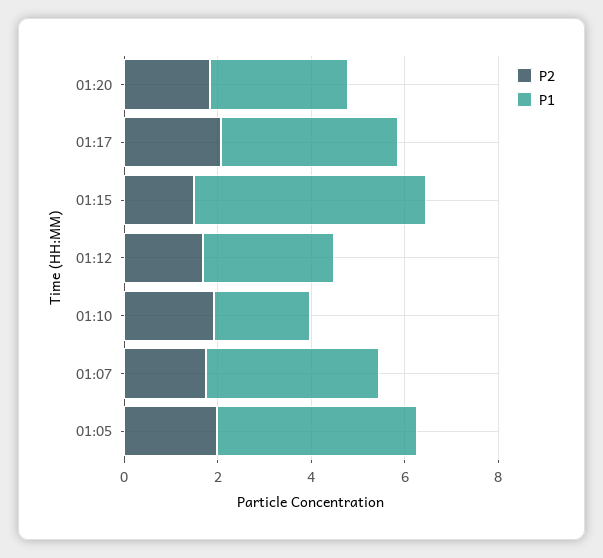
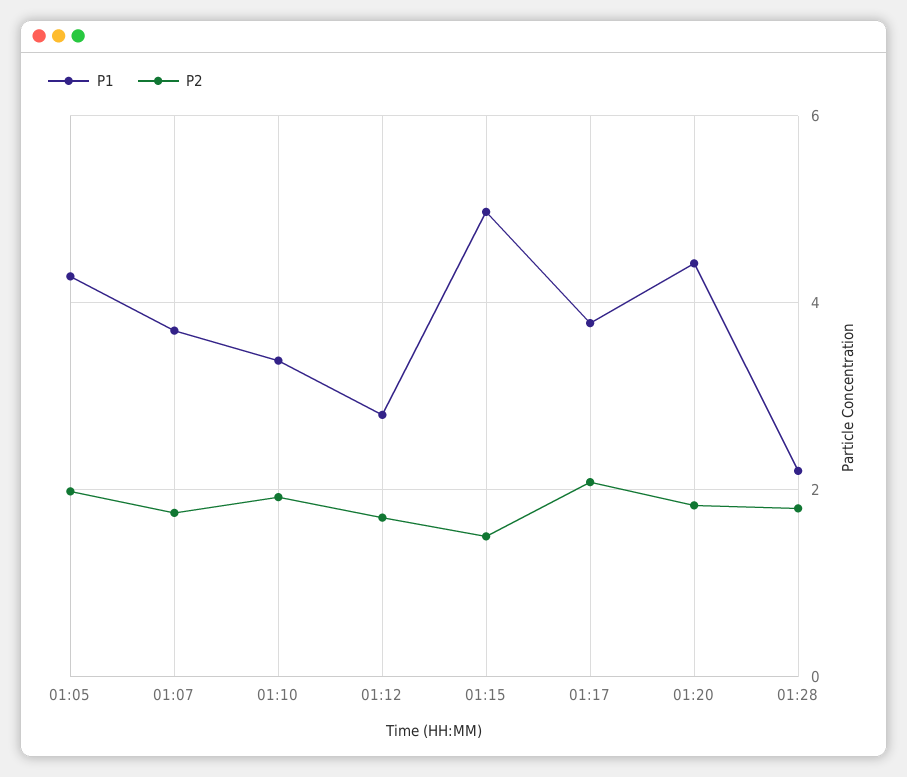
P1, 01:20: 3 -> 4.4
P1, 01:10: 2 -> 3.4
P1, 01:28: none -> 2.2
P2, 01:28: none -> 1.8

